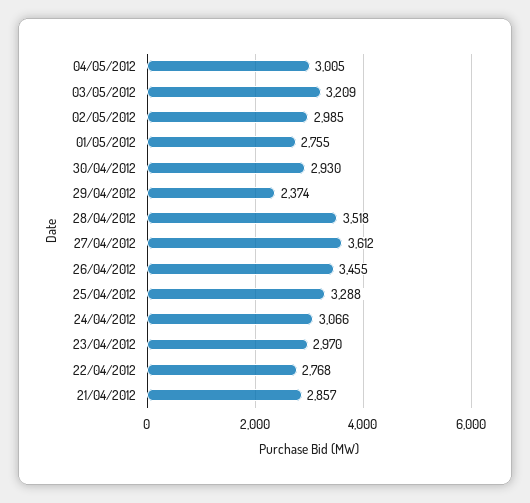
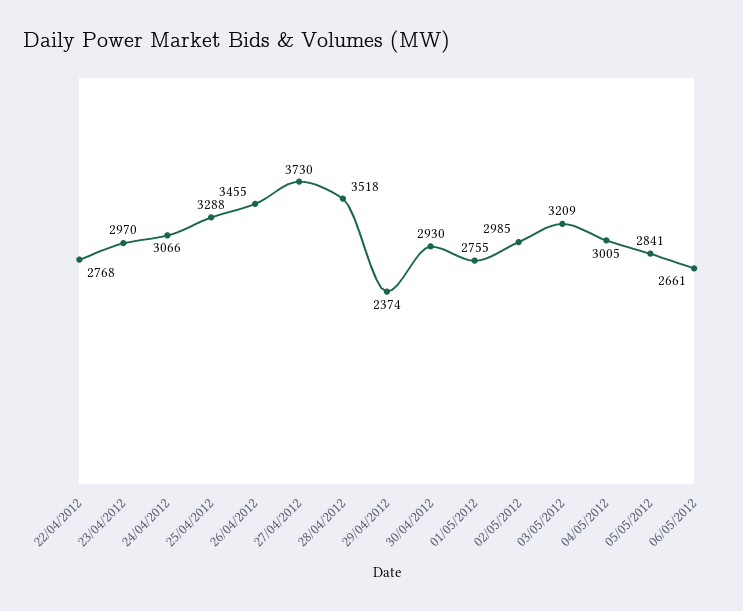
27/04/2012: 3612 -> 3730
21/04/2012: 2857 -> none
05/05/2012: none -> 2841
06/05/2012: none -> 2661

